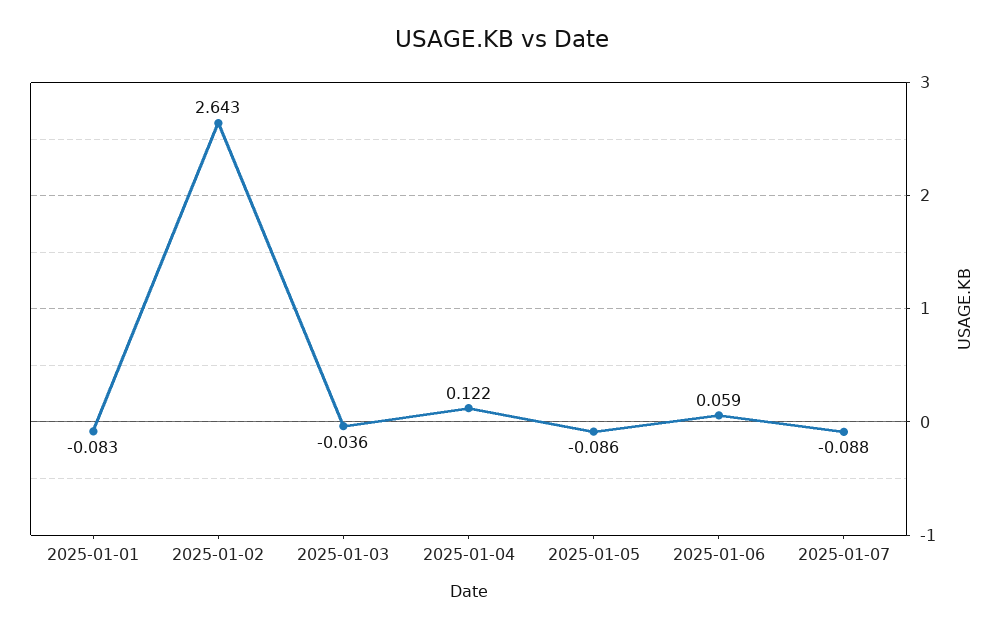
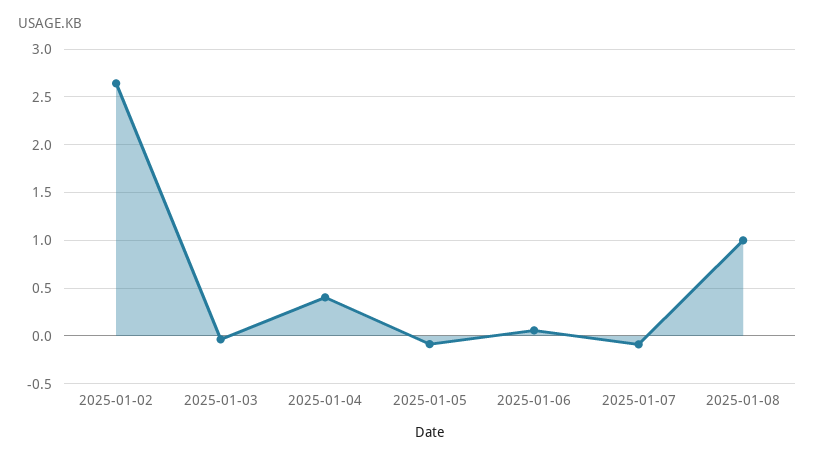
2025-01-01: -0.083 -> none
2025-01-04: 0.122 -> 0.4
2025-01-08: none -> 1

